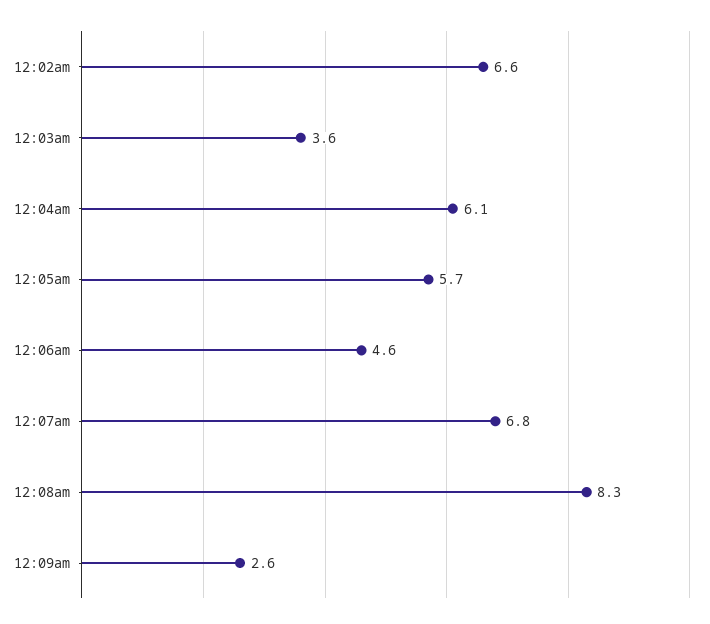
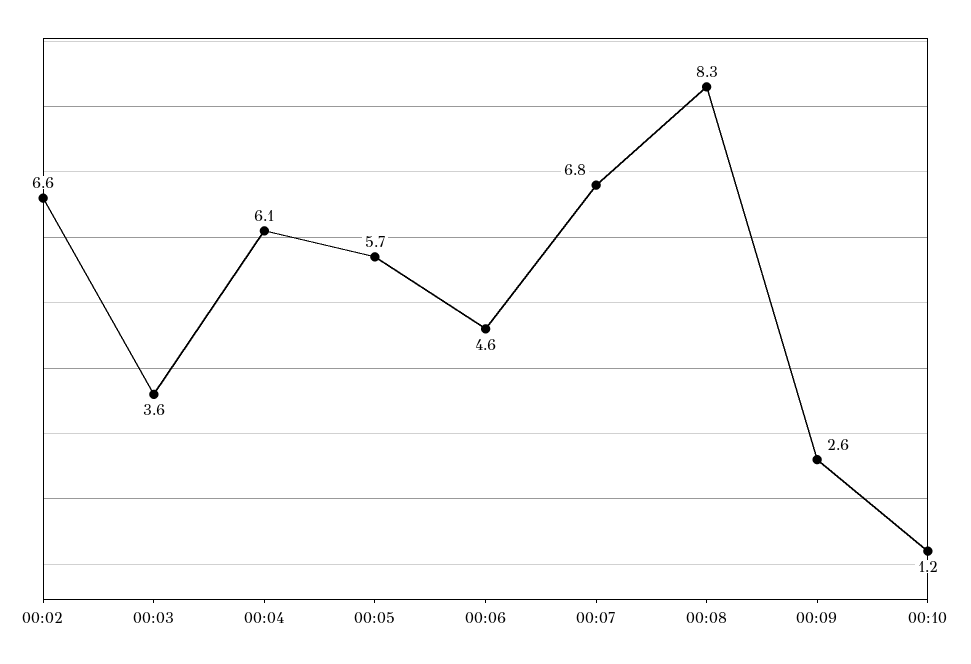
00:10: none -> 1.2

